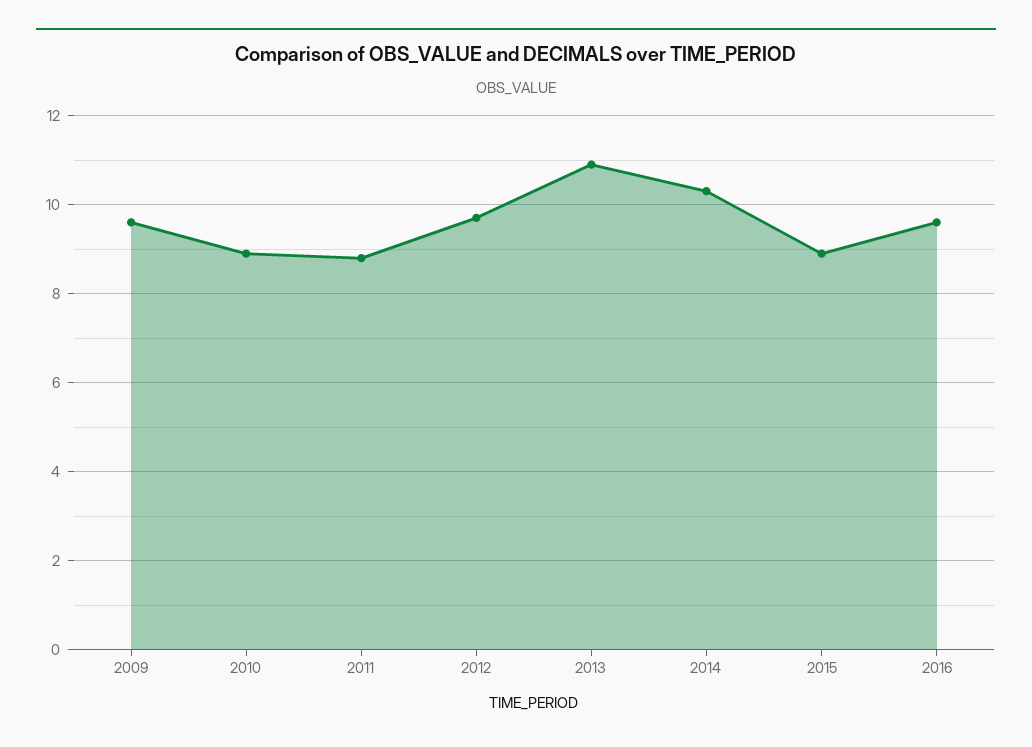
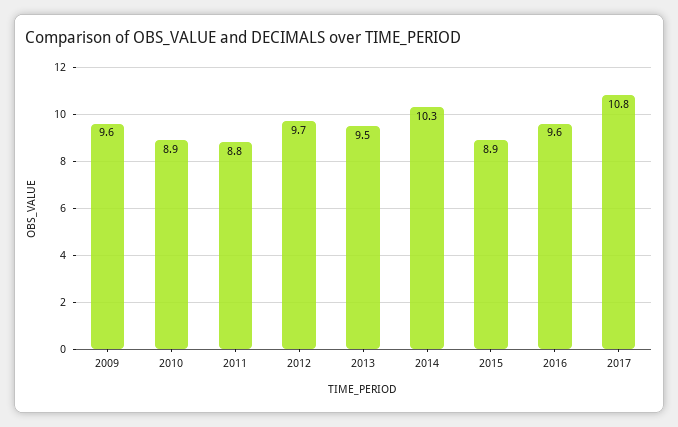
2013: 11 -> 9.5
2017: none -> 10.8

